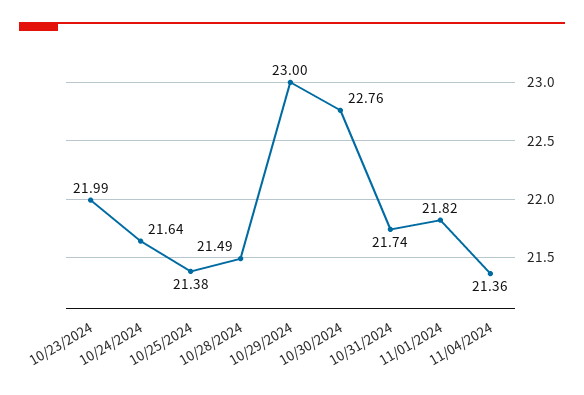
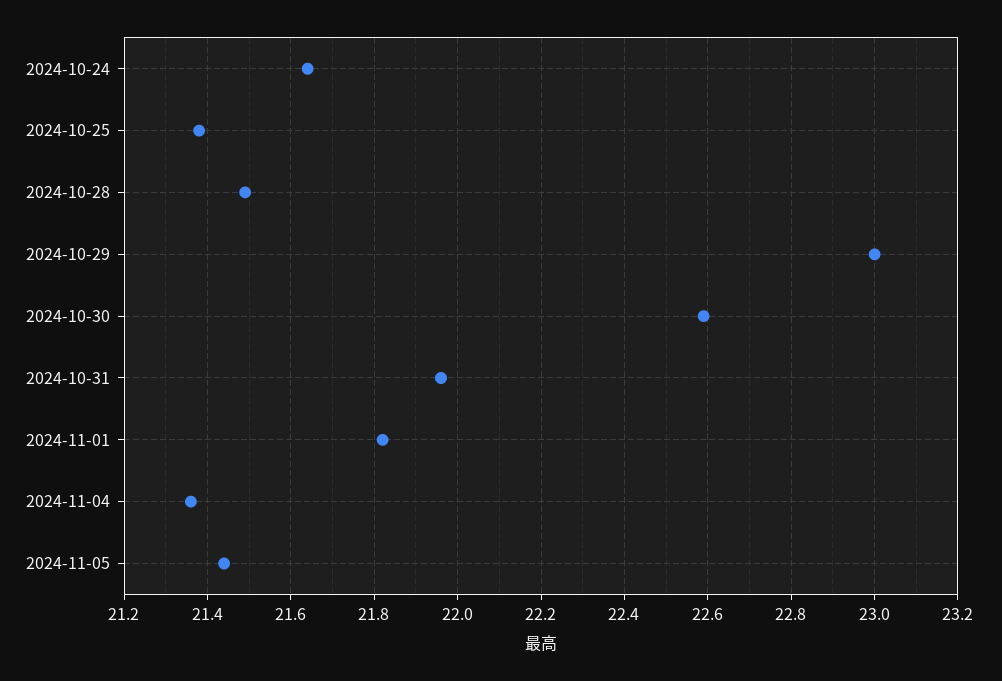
10/23/2024: 21.99 -> none
10/30/2024: 22.76 -> 22.6
10/31/2024: 21.74 -> 21.95
2024-11-05: none -> 21.45

